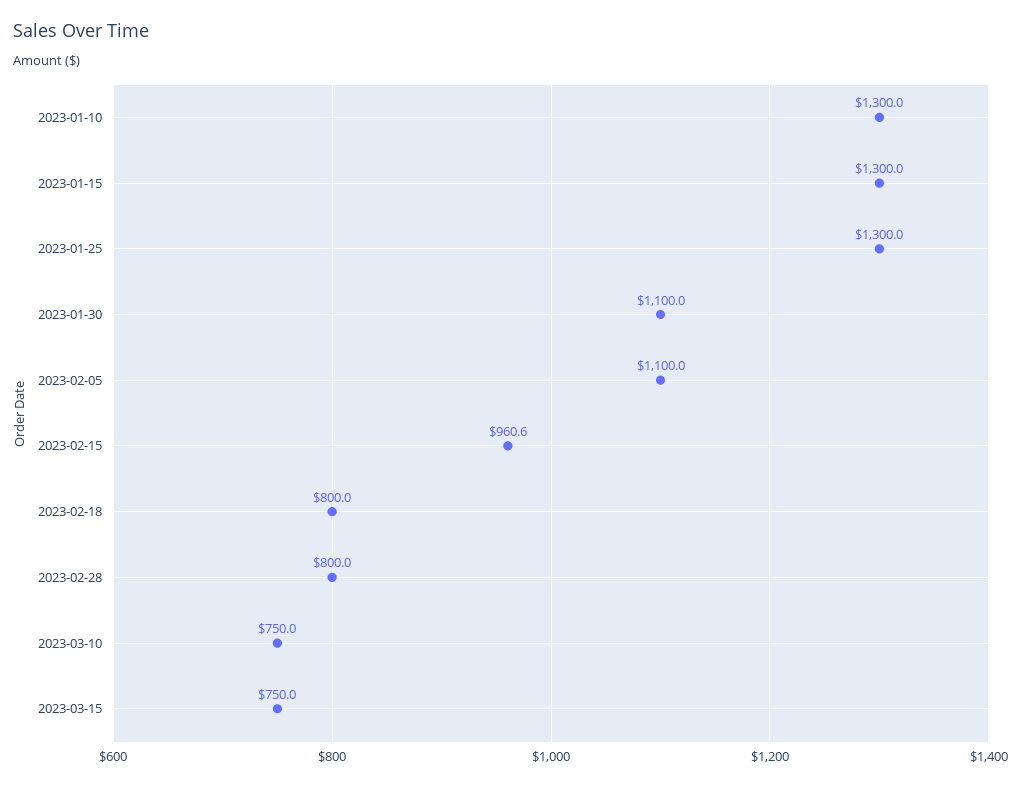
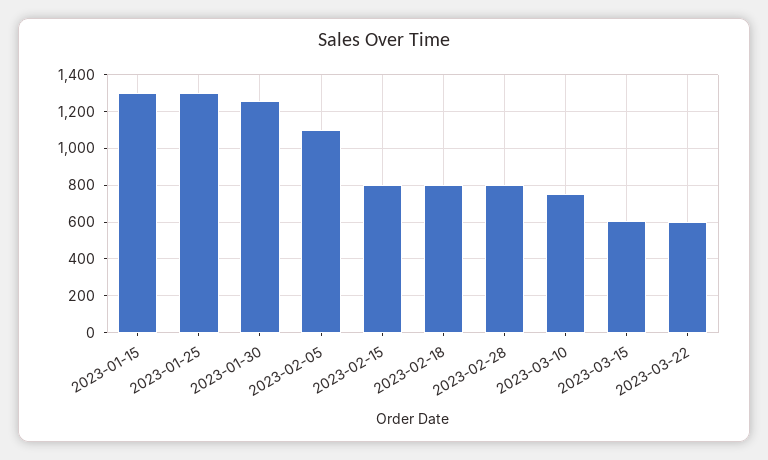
2023-01-10: 1300 -> none
2023-01-30: 1100 -> 1250
2023-02-15: 960.6 -> 800
2023-03-15: 750 -> 600
2023-03-22: none -> 600

